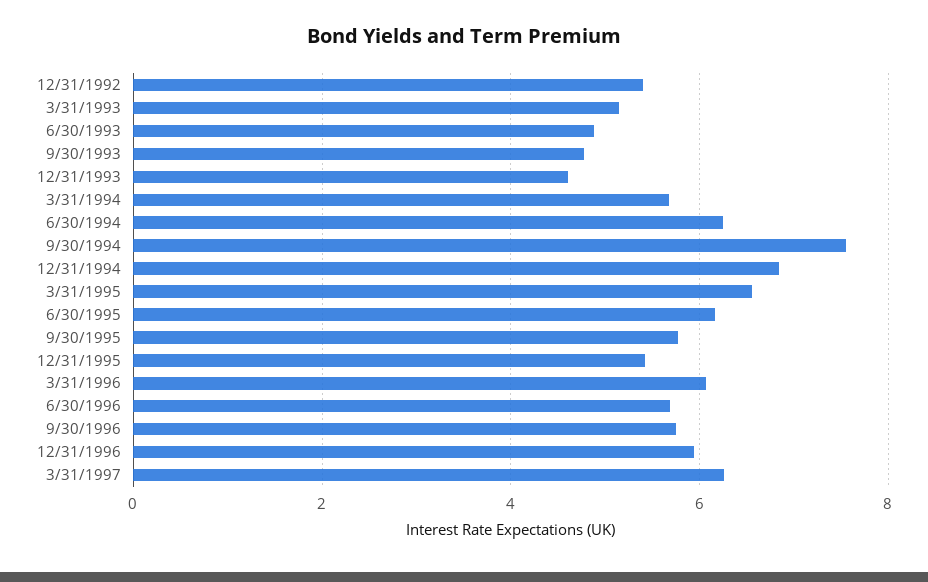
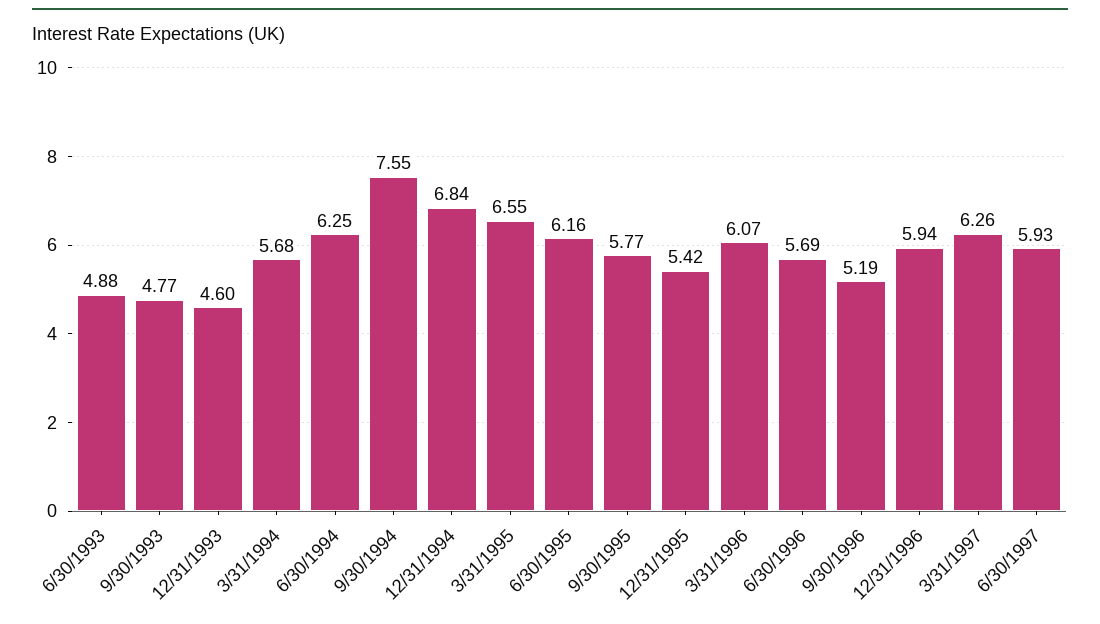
12/31/1992: 5.4 -> none
3/31/1993: 5.2 -> none
9/30/1996: 5.8 -> 5.19
6/30/1997: none -> 5.93

